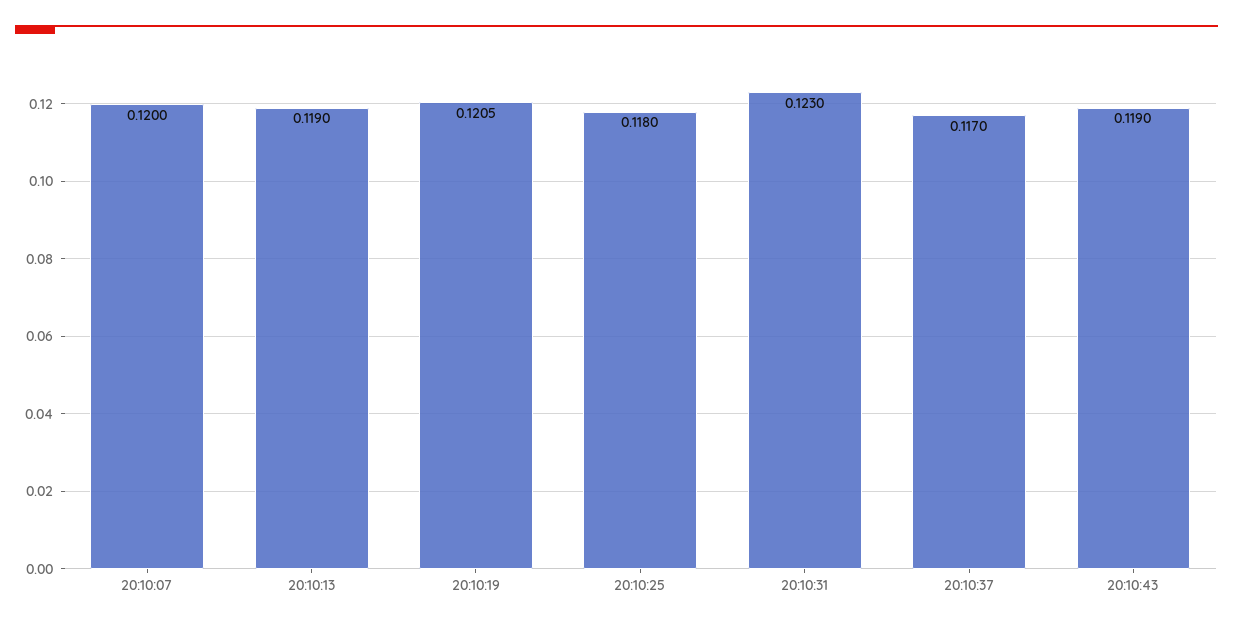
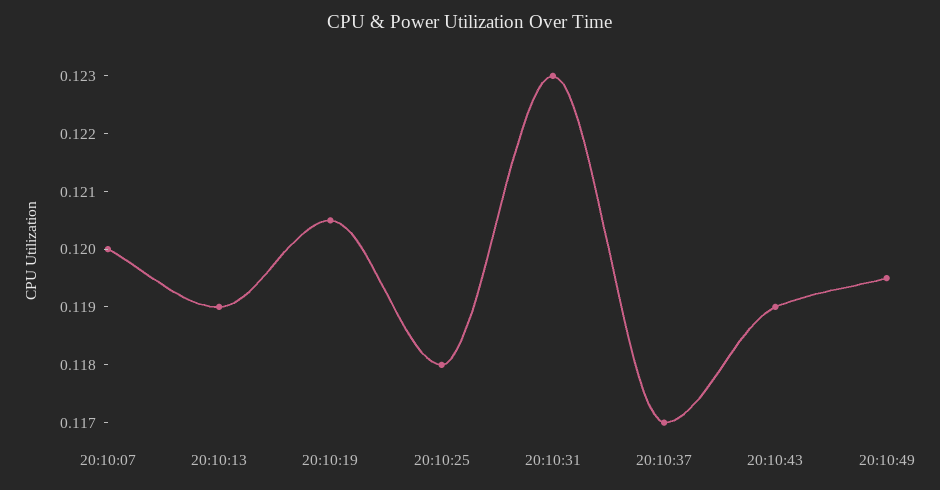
20:10:49: none -> 0.1195

